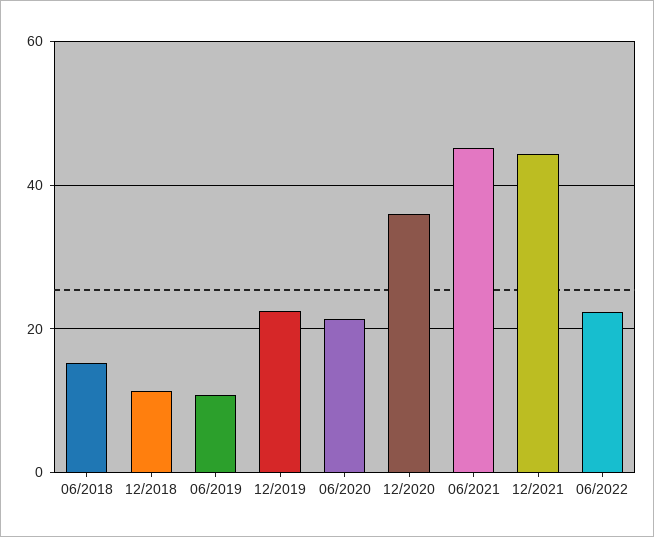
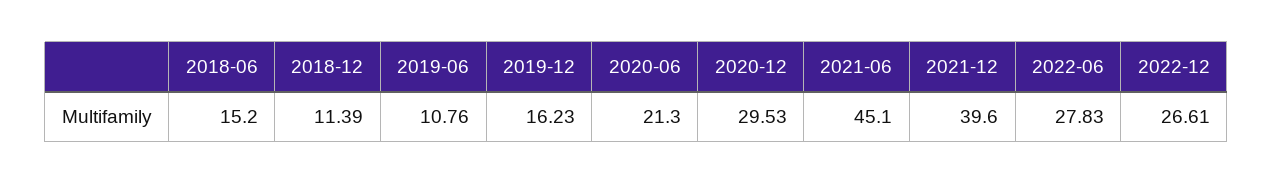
12/2019: 22 -> 16.23
12/2020: 36 -> 29.53
12/2021: 44 -> 39.6
06/2022: 22 -> 27.83
2022-12: none -> 26.61

